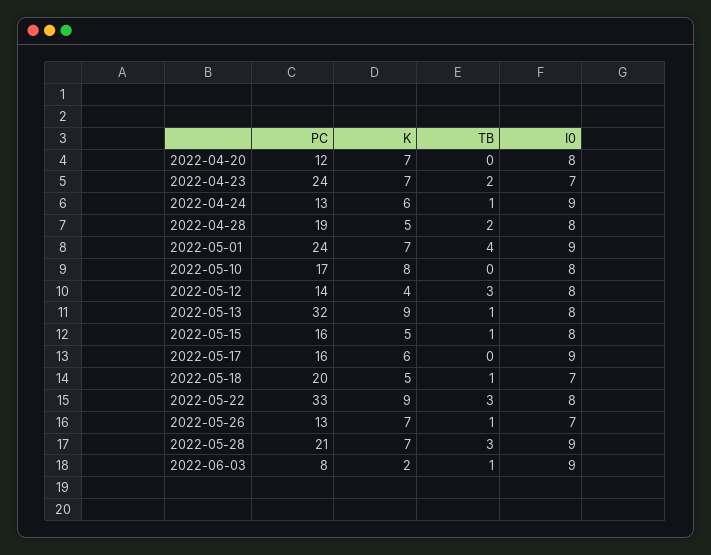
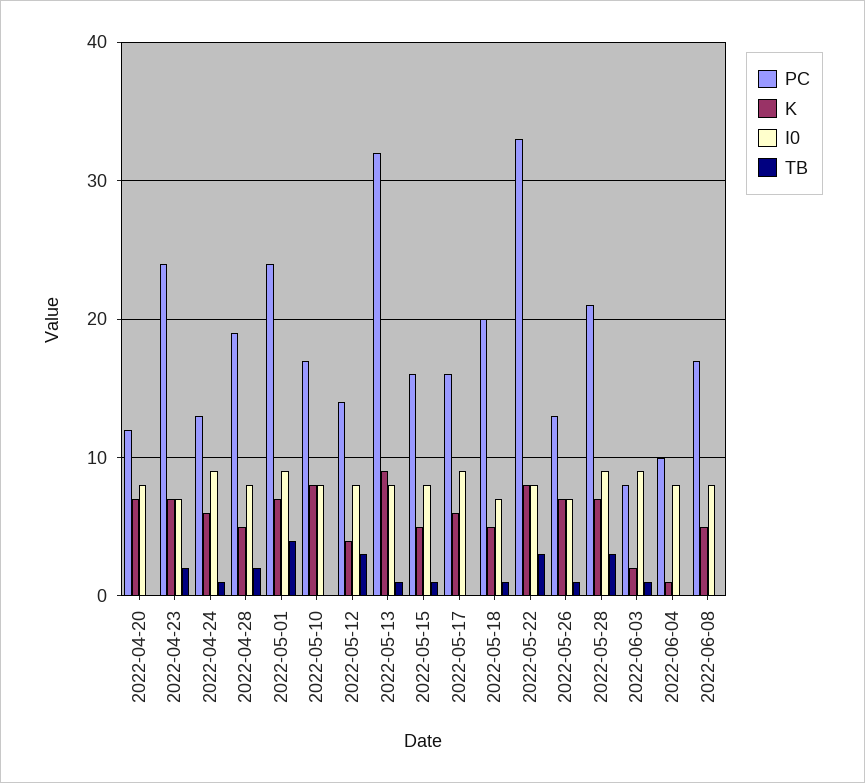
K, 2022-05-22: 9 -> 8
PC, 2022-06-04: none -> 10
K, 2022-06-04: none -> 1
I0, 2022-06-04: none -> 8
TB, 2022-06-04: none -> 0
PC, 2022-06-08: none -> 17
K, 2022-06-08: none -> 5
I0, 2022-06-08: none -> 8
TB, 2022-06-08: none -> 0

